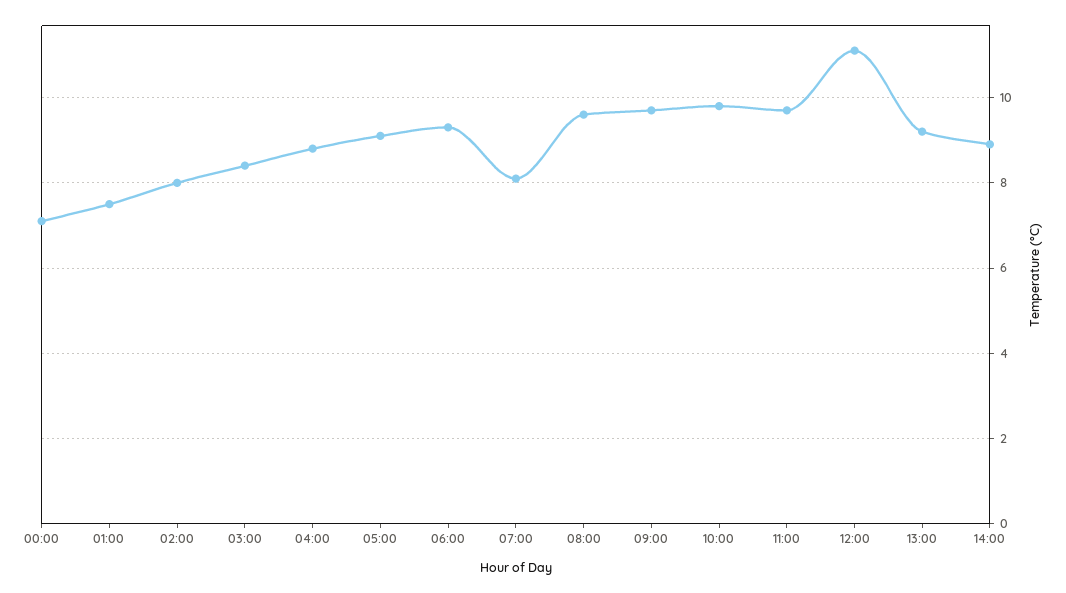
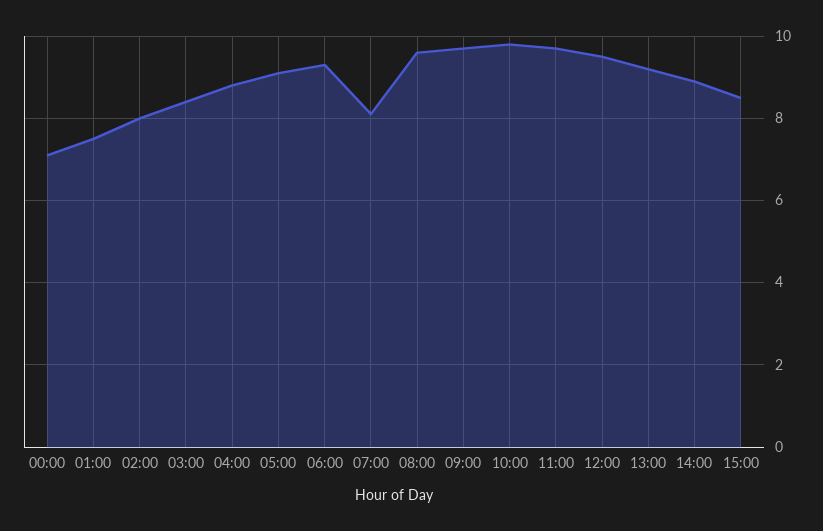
12:00: 11 -> 9.5
15:00: none -> 8.5

